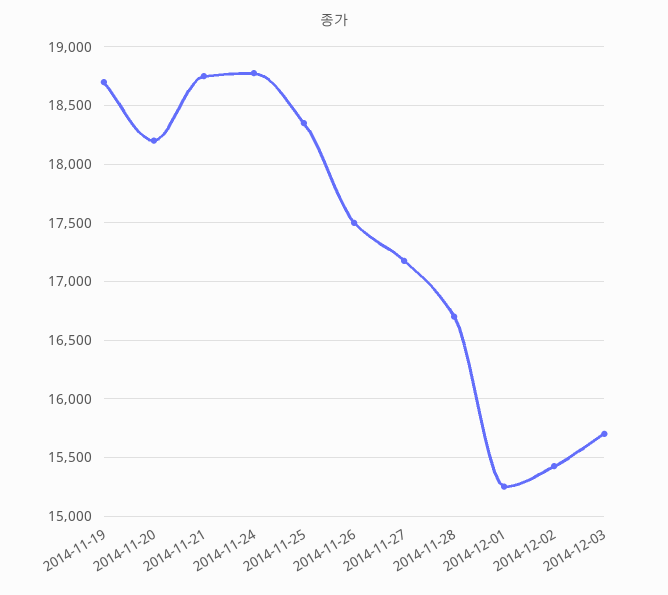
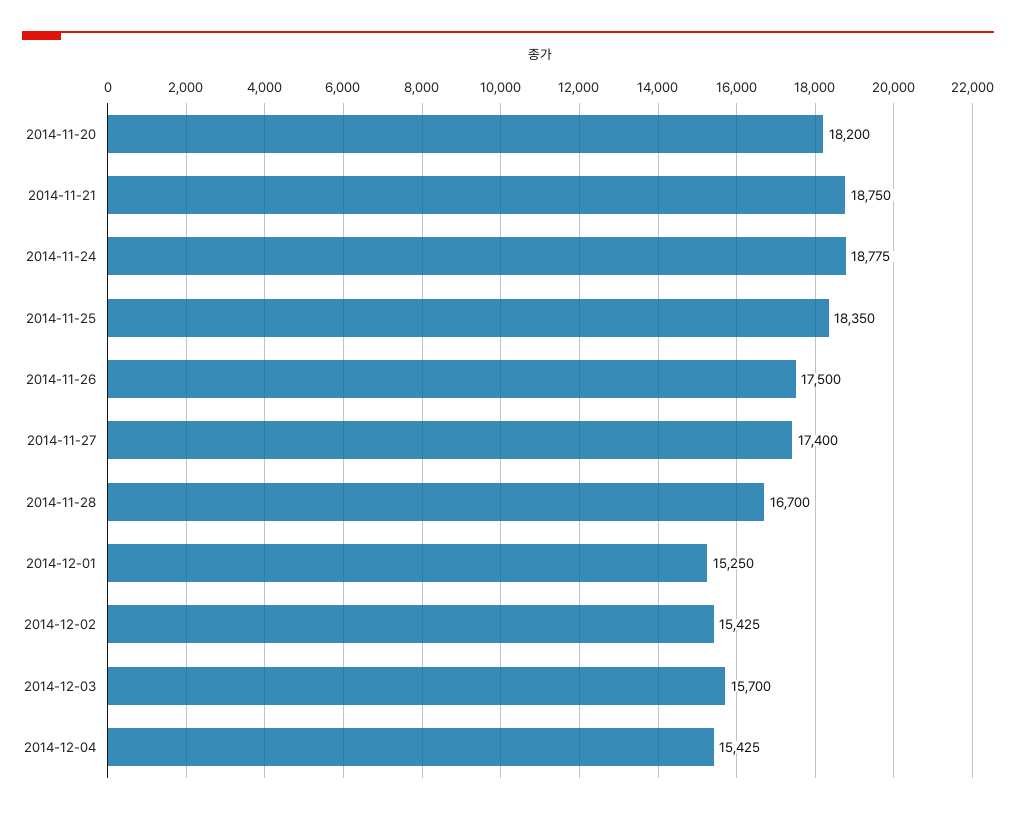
2014-11-19: 18700 -> none
2014-11-27: 17200 -> 17400
2014-12-04: none -> 15425

